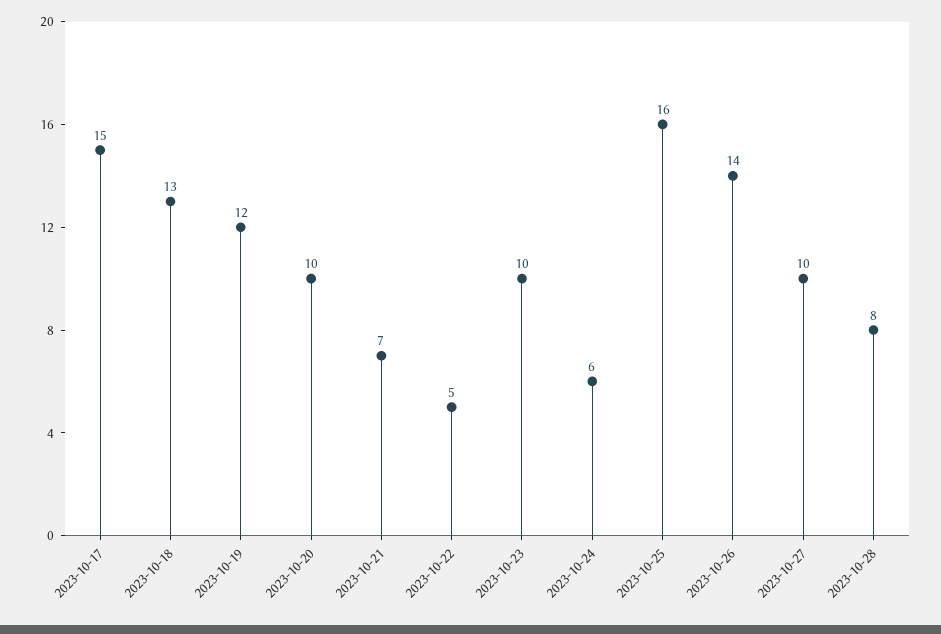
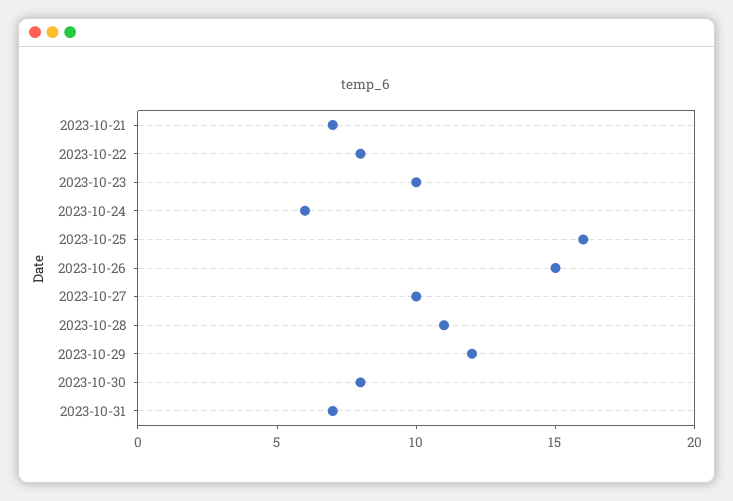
2023-10-17: 15 -> none
2023-10-18: 13 -> none
2023-10-19: 12 -> none
2023-10-20: 10 -> none
2023-10-22: 5 -> 8
2023-10-26: 14 -> 15
2023-10-28: 8 -> 11
2023-10-29: none -> 12
2023-10-30: none -> 8
2023-10-31: none -> 7

